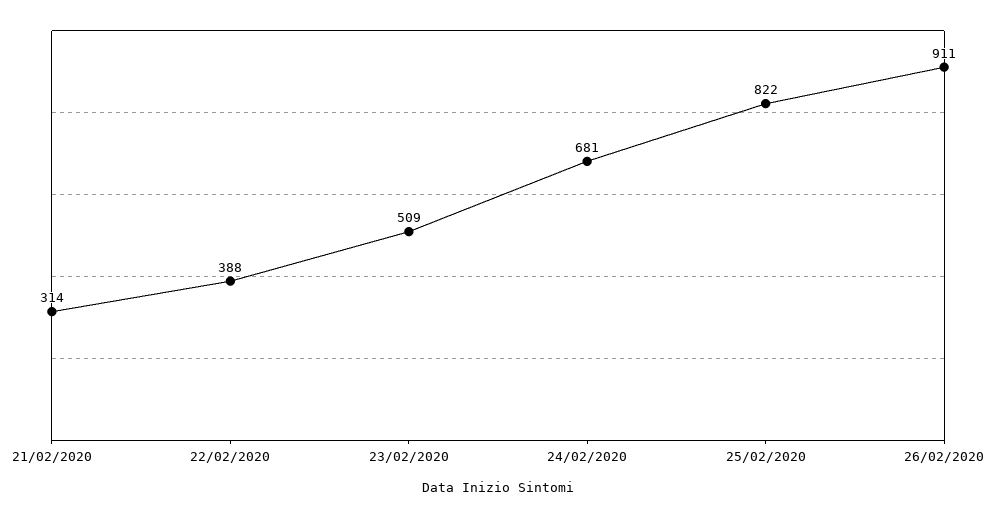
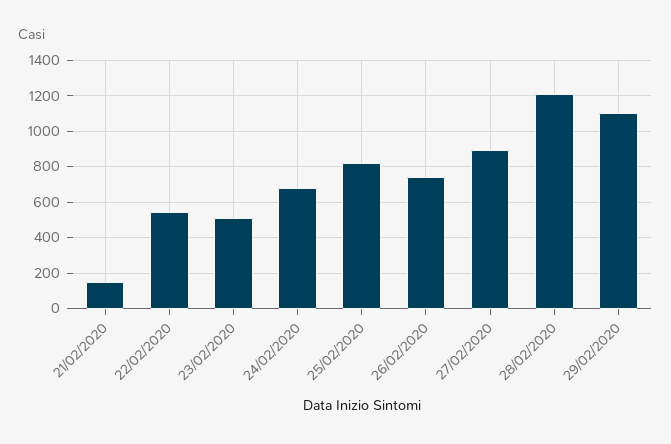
21/02/2020: 314 -> 150
22/02/2020: 388 -> 550
26/02/2020: 911 -> 750
27/02/2020: none -> 900
28/02/2020: none -> 1200
29/02/2020: none -> 1100

